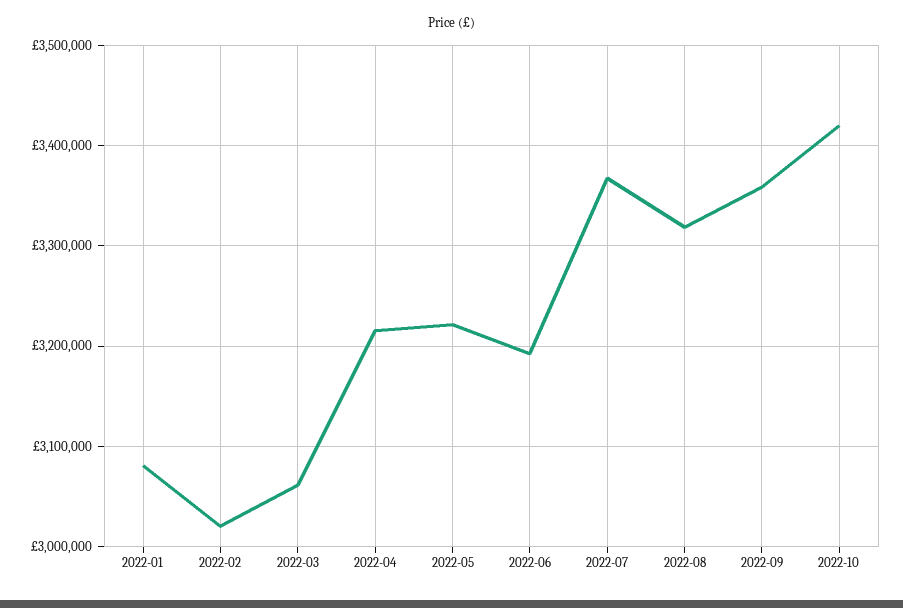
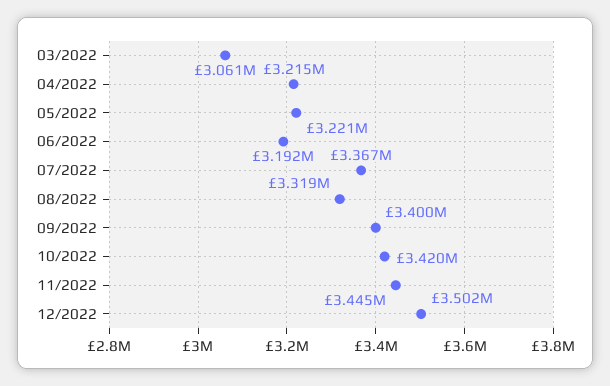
2022-01: 3080000 -> none
2022-02: 3020000 -> none
2022-09: 3360000 -> 3400000
11/2022: none -> 3445000
12/2022: none -> 3502000

